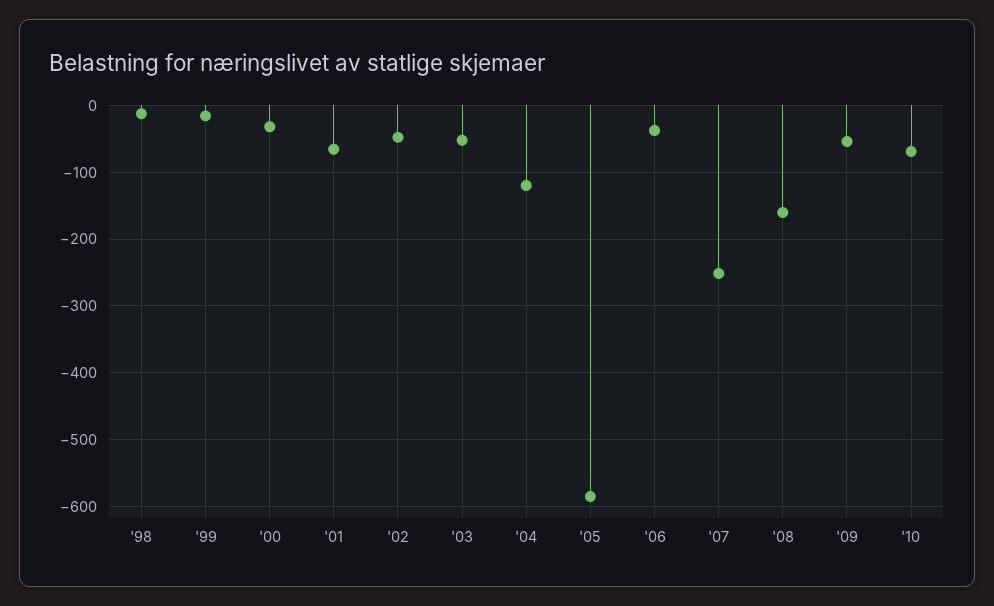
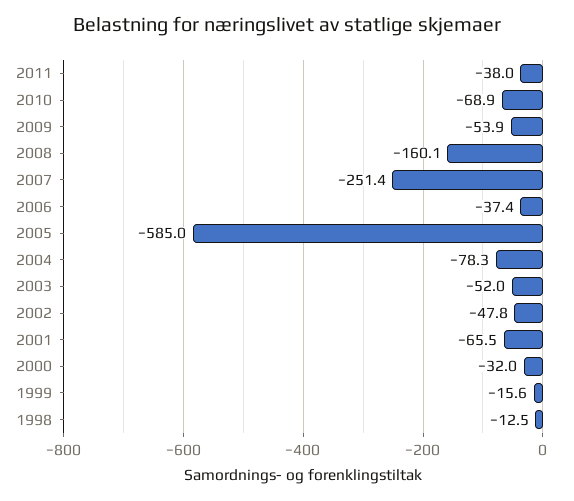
'04: -120 -> -78.3
2011: none -> -38

